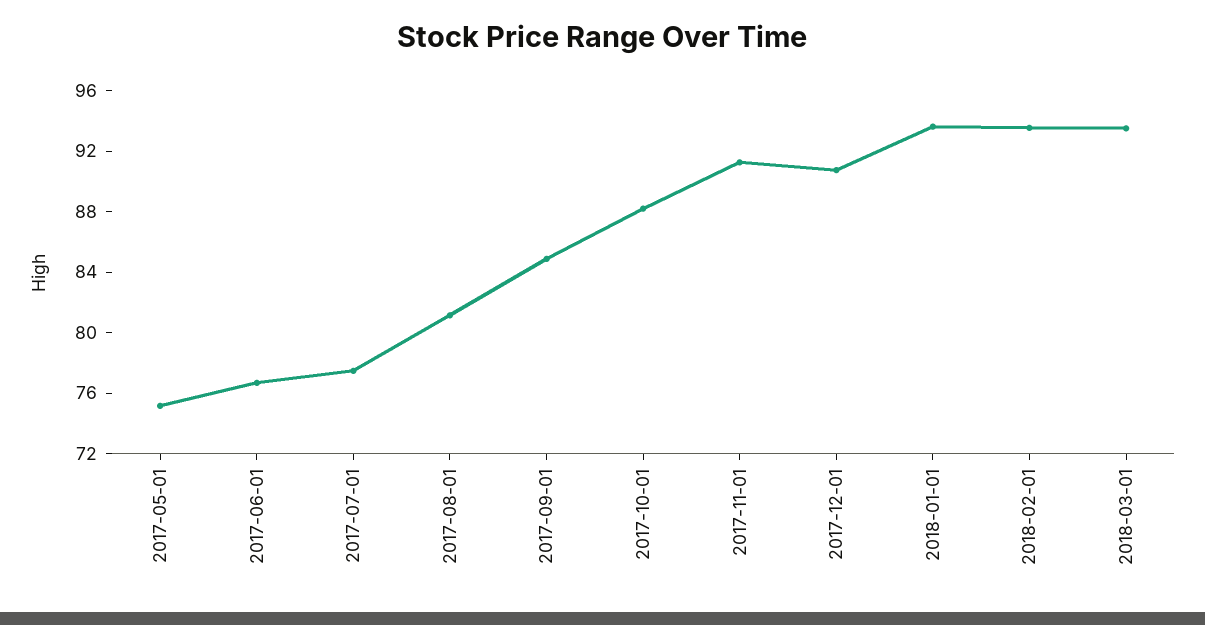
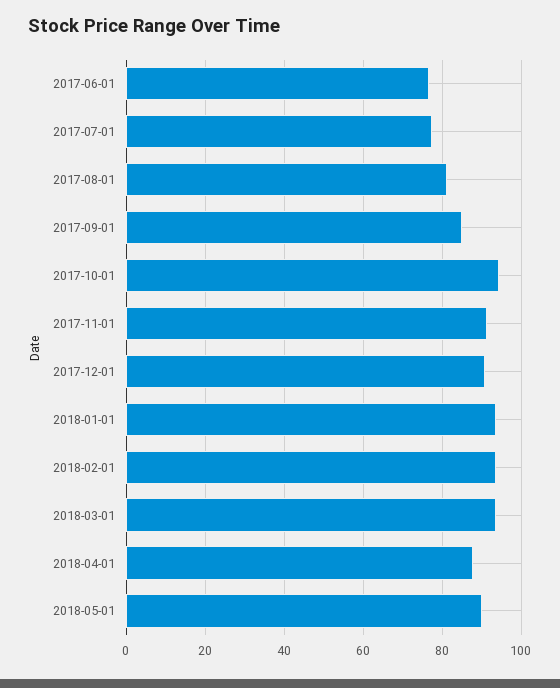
2017-05-01: 75 -> none
2017-10-01: 88 -> 94
2018-04-01: none -> 88
2018-05-01: none -> 90

